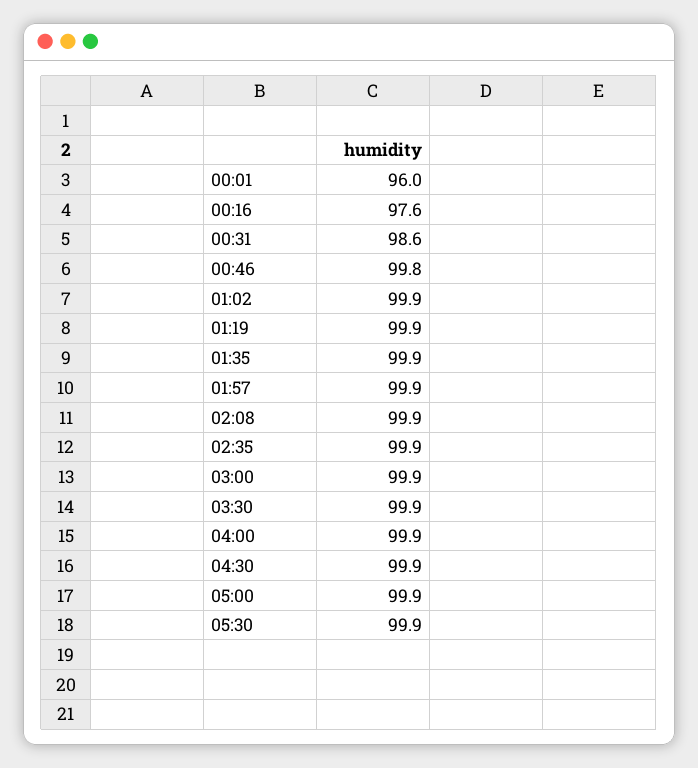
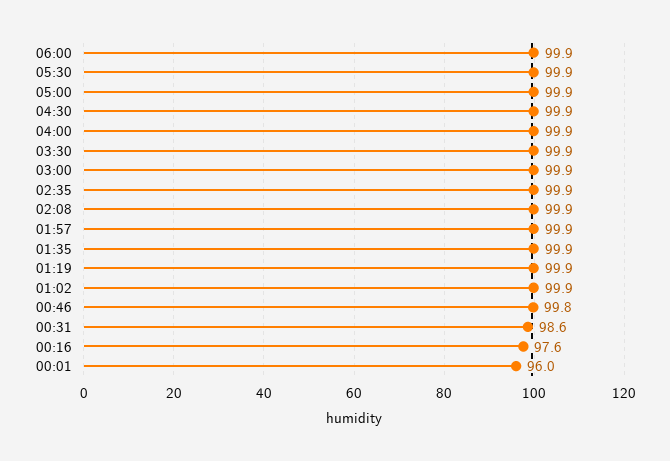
06:00: none -> 99.9

